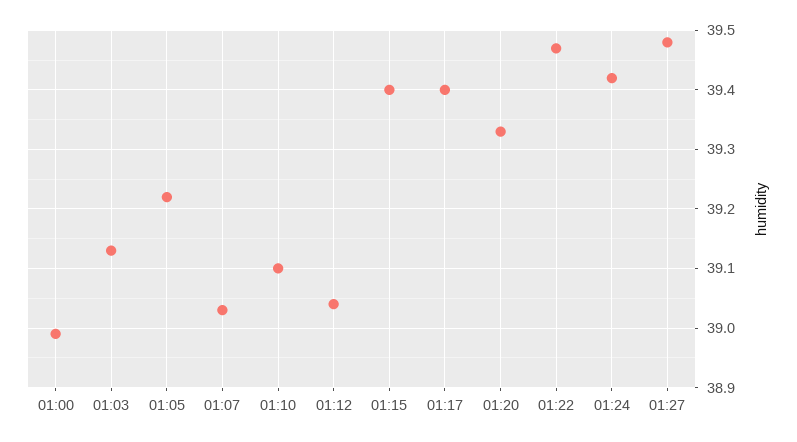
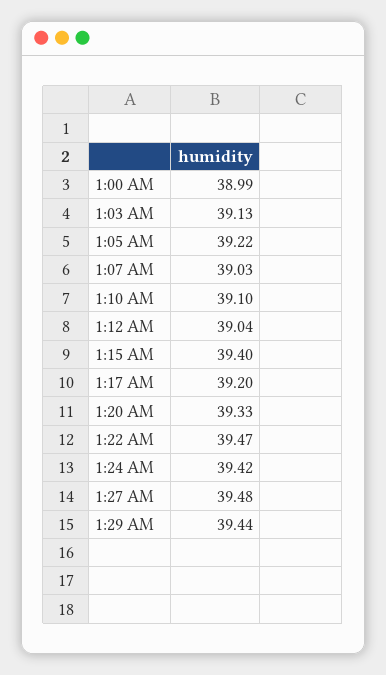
01:17: 39.4 -> 39.2
1:29 AM: none -> 39.44

